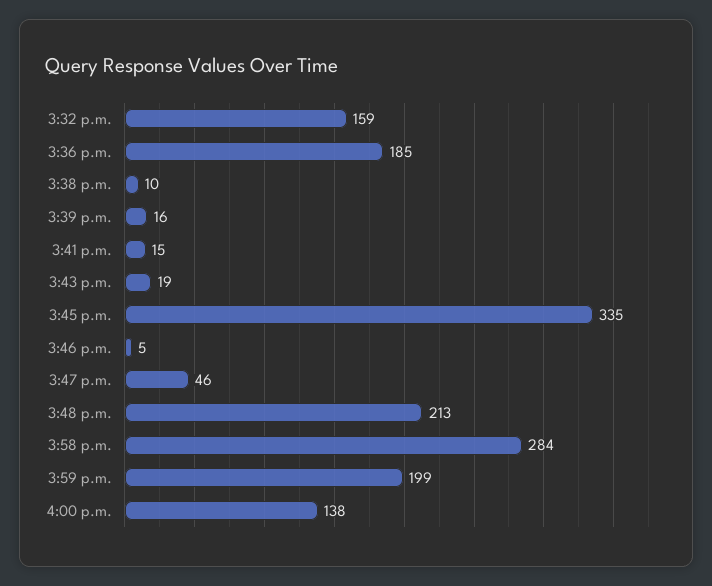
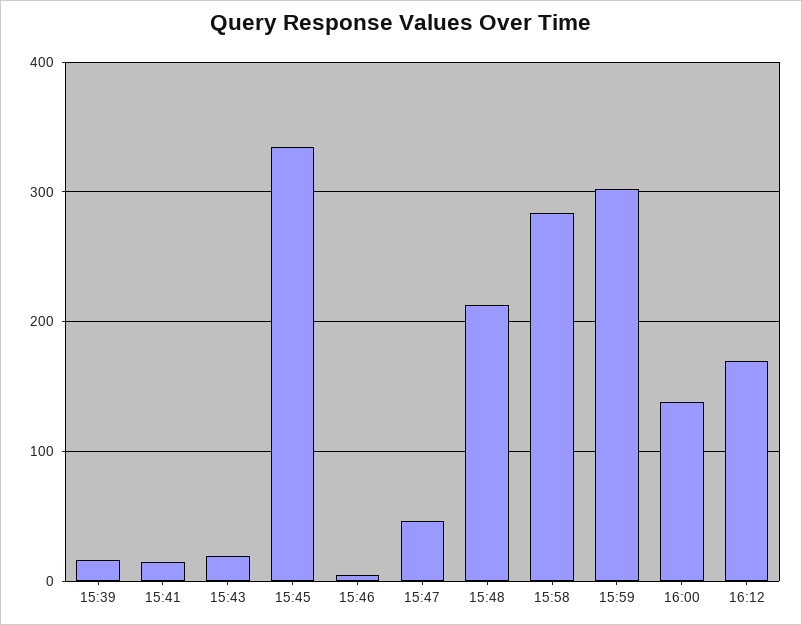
3:32 p.m.: 159 -> none
3:36 p.m.: 185 -> none
3:38 p.m.: 10 -> none
3:59 p.m.: 199 -> 300
16:12: none -> 170

